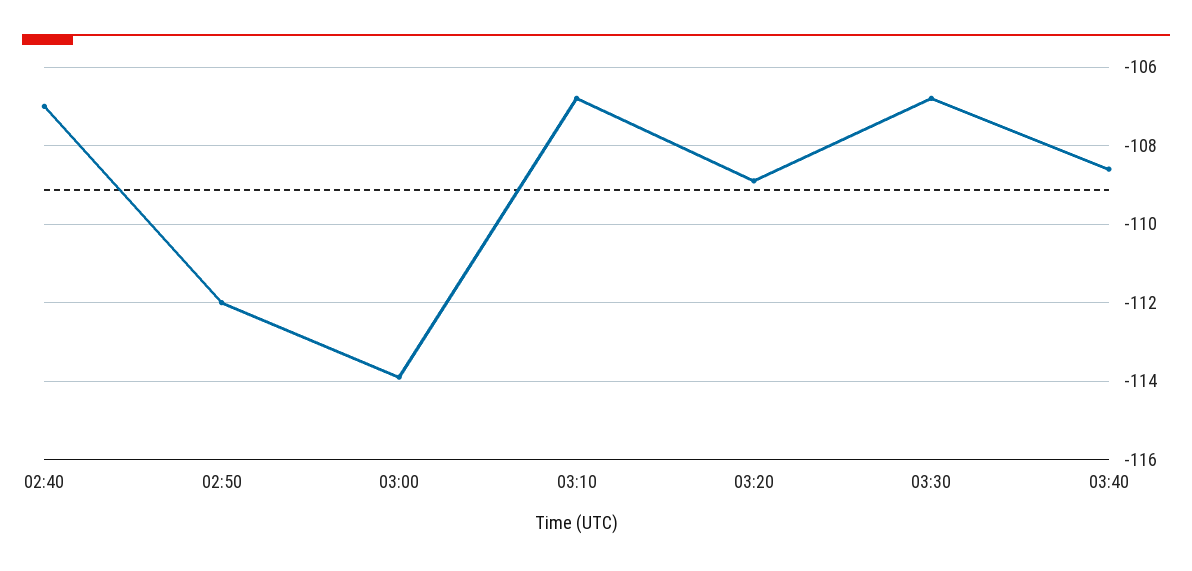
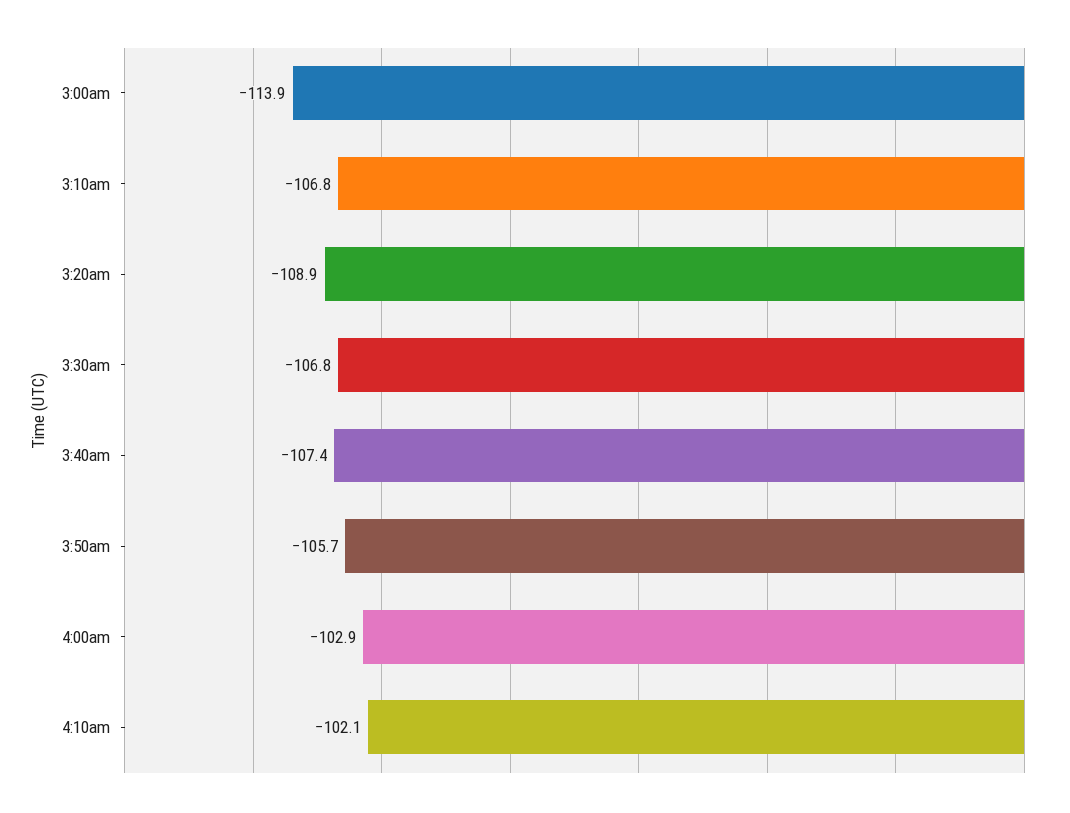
02:40: -107 -> none
02:50: -112 -> none
03:40: -108.5 -> -107.4
3:50am: none -> -105.7
4:00am: none -> -102.9
4:10am: none -> -102.1

